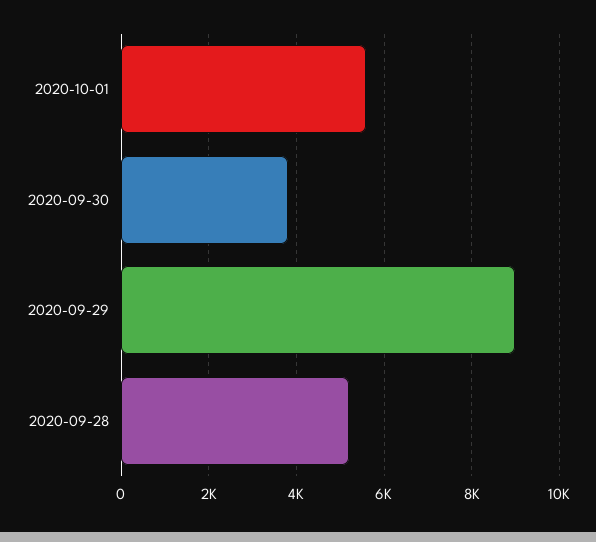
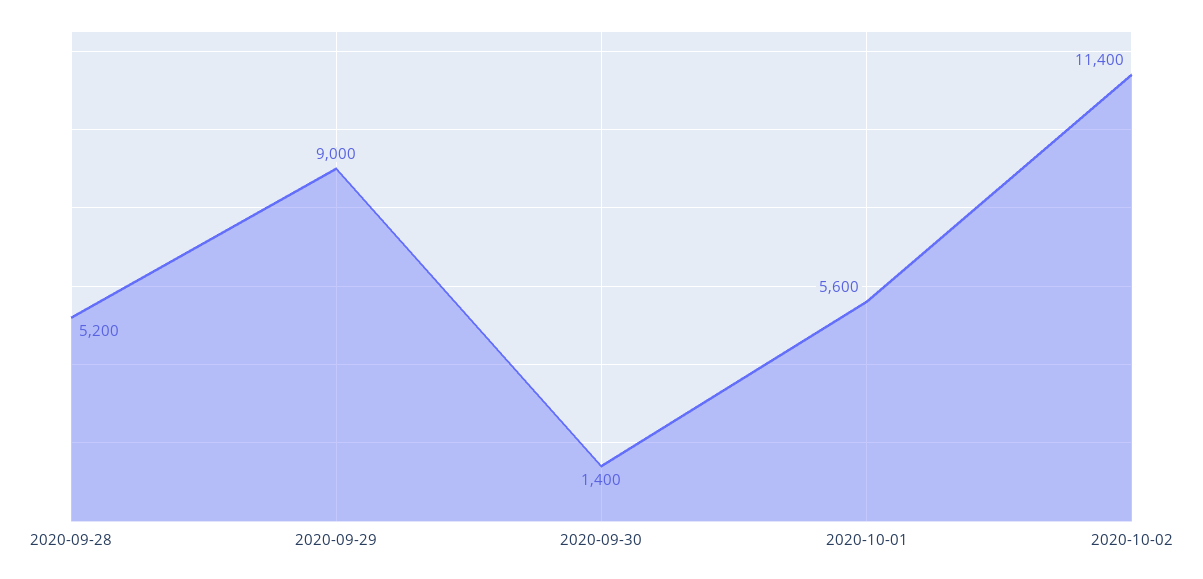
2020-09-30: 3800 -> 1400
2020-10-02: none -> 11400

